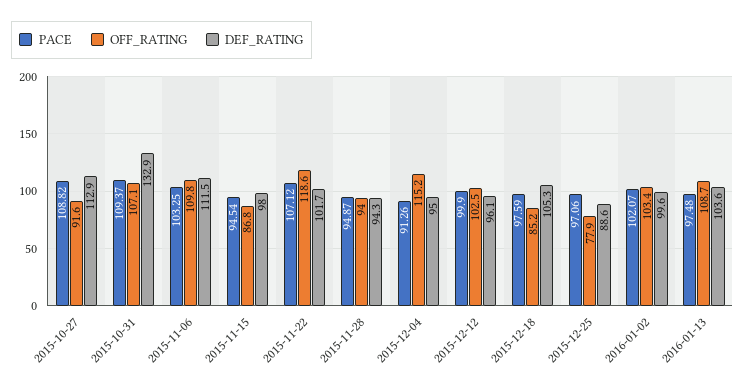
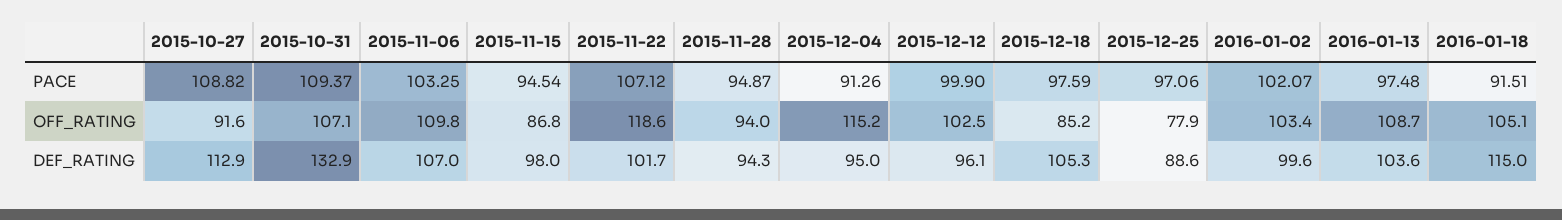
DEF_RATING, 2015-11-06: 111.5 -> 107
PACE, 2016-01-18: none -> 91.51
OFF_RATING, 2016-01-18: none -> 105.1
DEF_RATING, 2016-01-18: none -> 115

